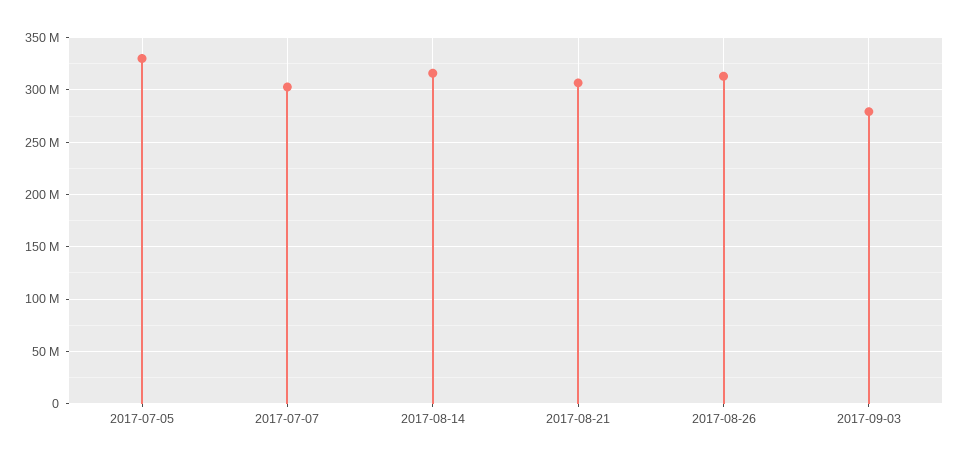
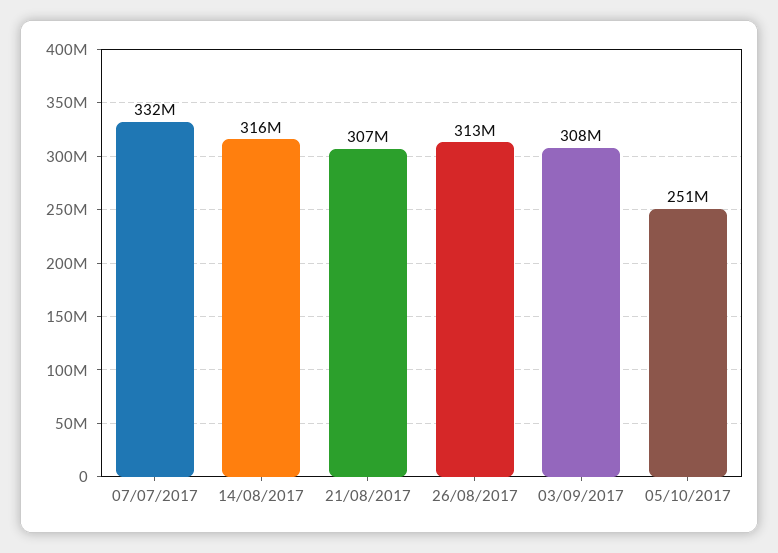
2017-07-05: 330000000 -> none
2017-07-07: 300000000 -> 332000000
2017-09-03: 280000000 -> 308000000
05/10/2017: none -> 251000000

